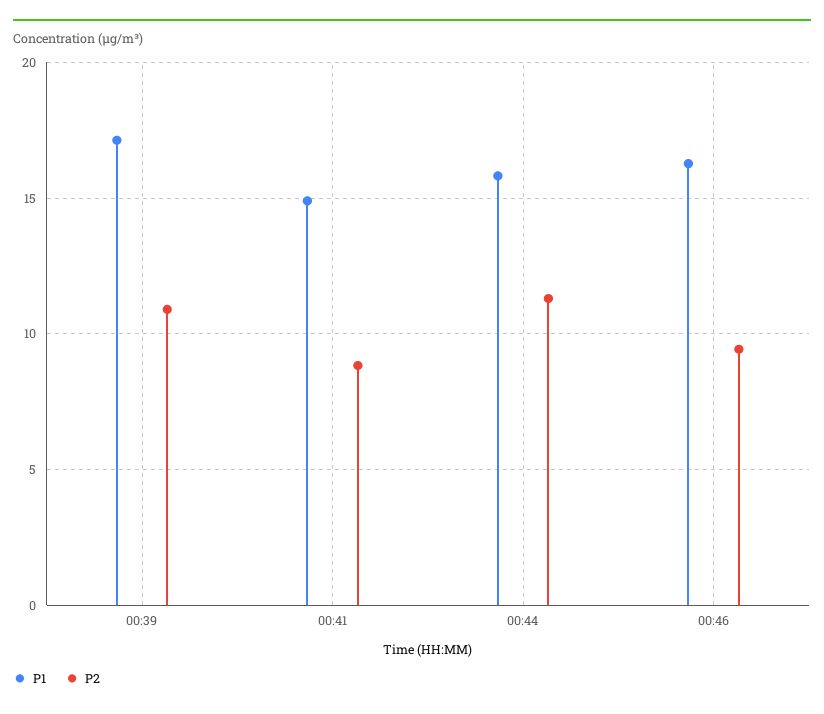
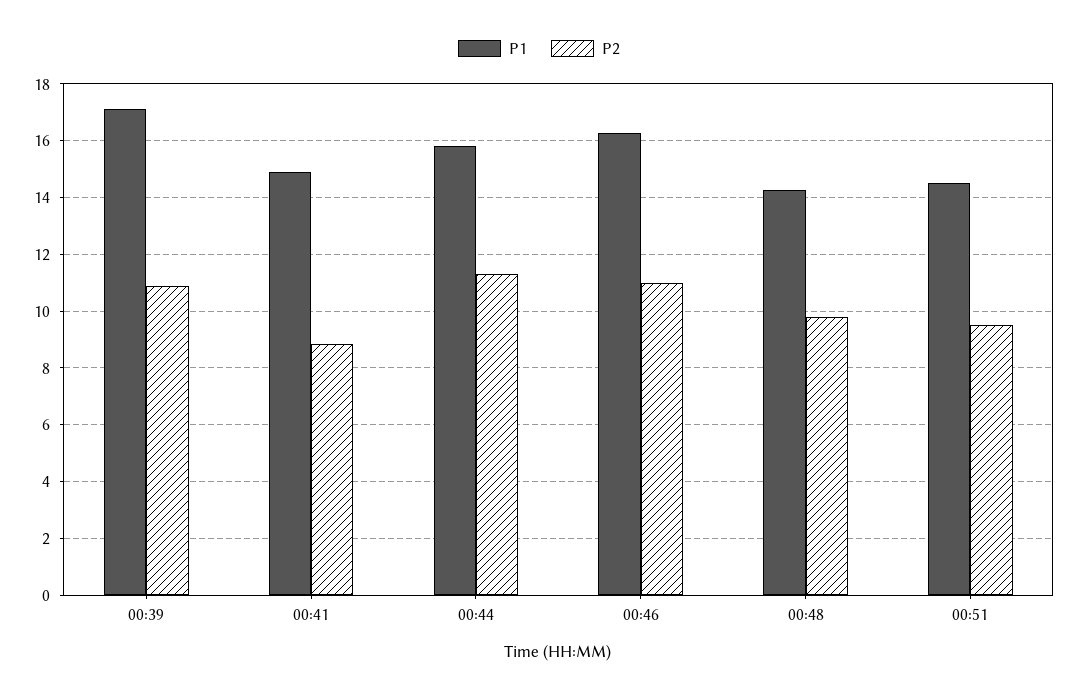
P2, 00:46: 9.5 -> 11
P1, 00:48: none -> 14.25
P2, 00:48: none -> 9.75
P1, 00:51: none -> 14.5
P2, 00:51: none -> 9.5

